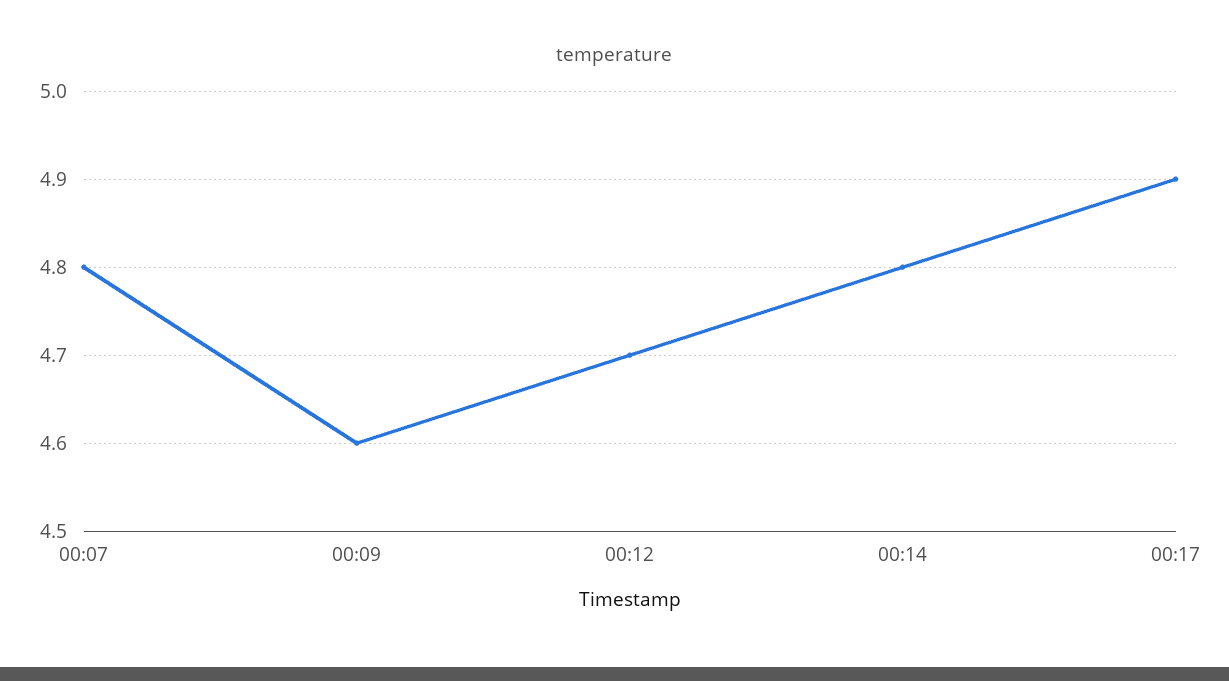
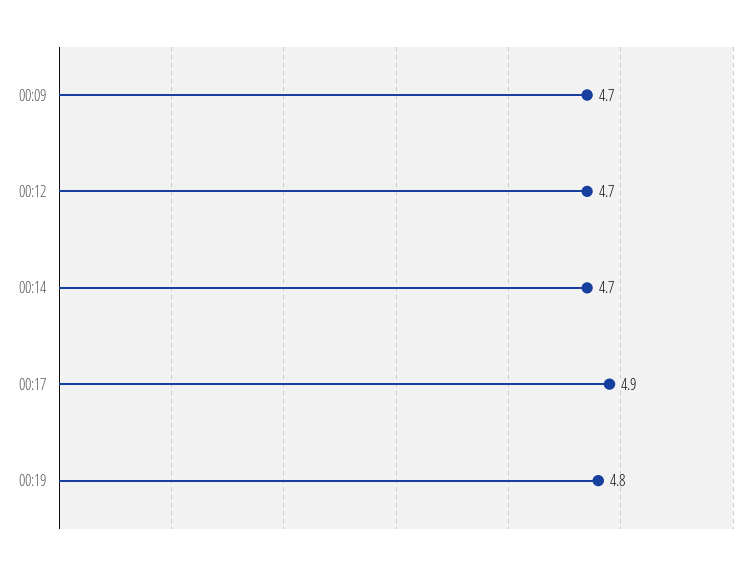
00:07: 4.8 -> none
00:09: 4.6 -> 4.7
00:14: 4.8 -> 4.7
00:19: none -> 4.8

